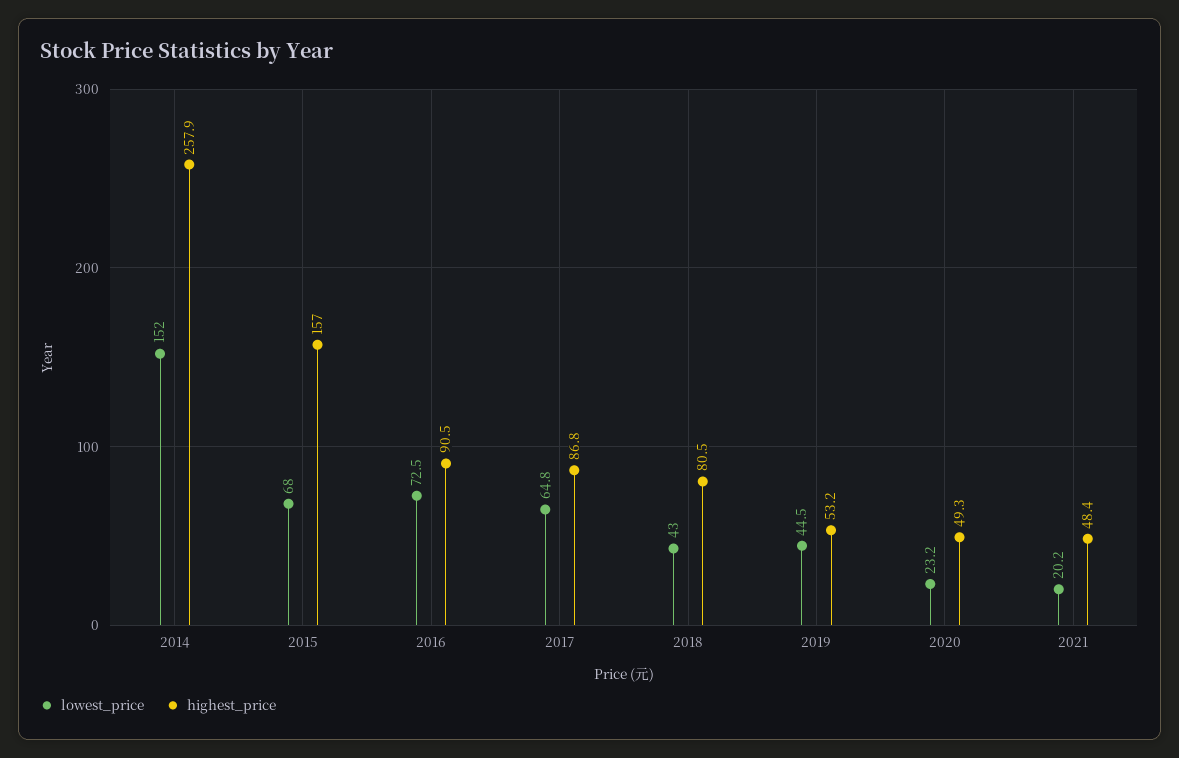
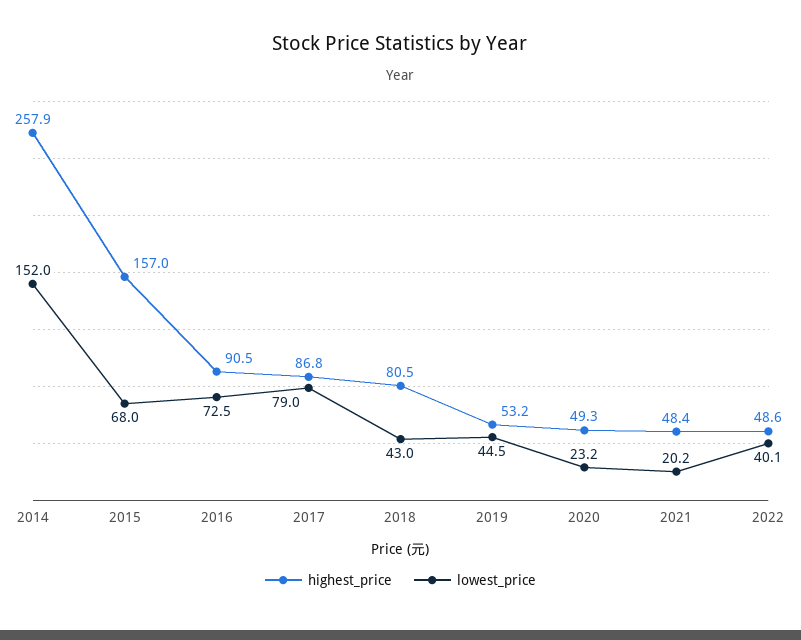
lowest_price, 2017: 64.8 -> 79
highest_price, 2022: none -> 48.6
lowest_price, 2022: none -> 40.1

